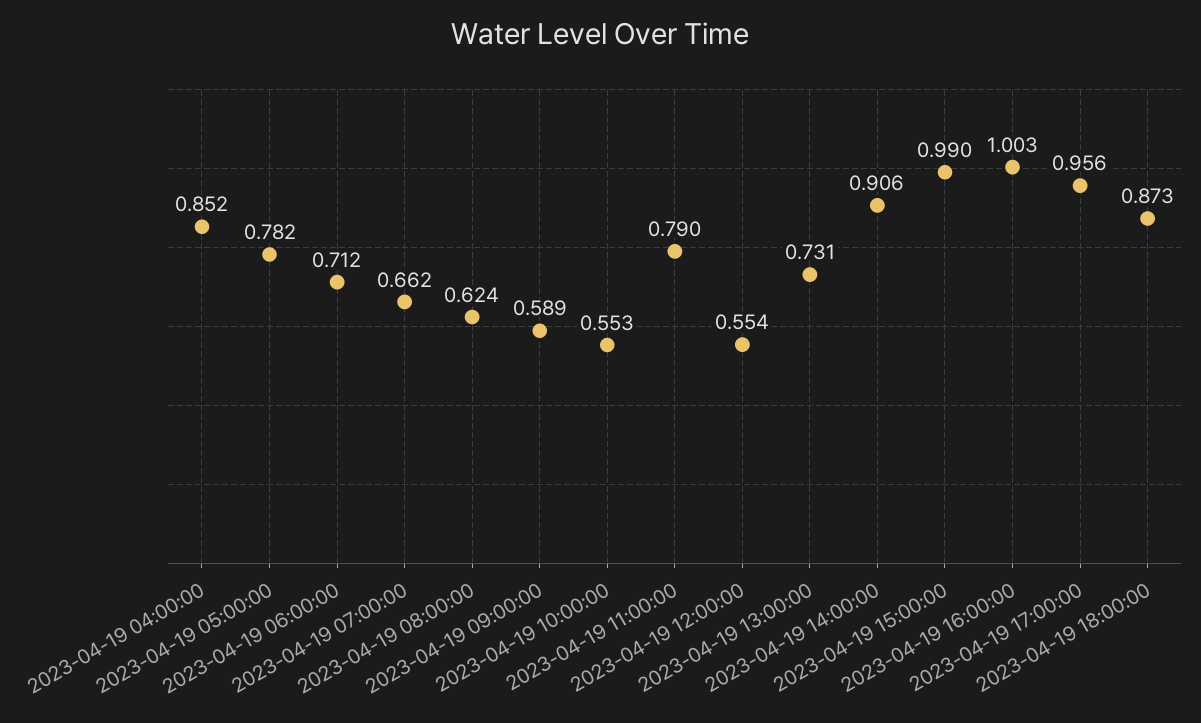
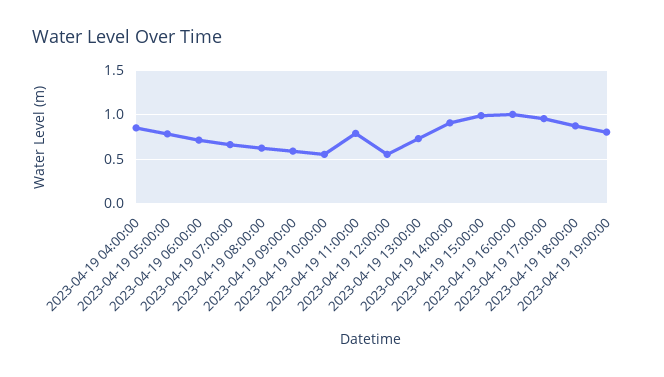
2023-04-19 19:00:00: none -> 0.8

